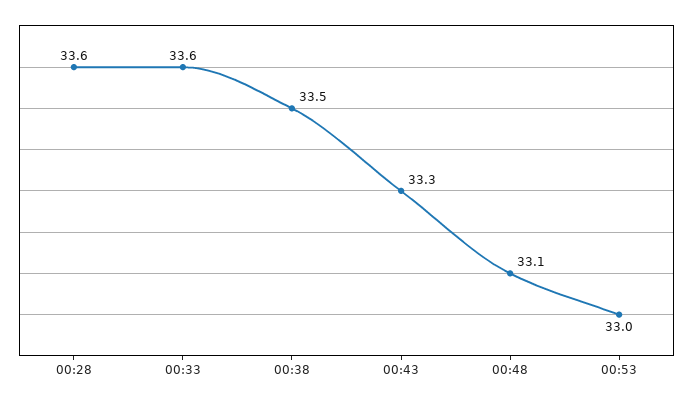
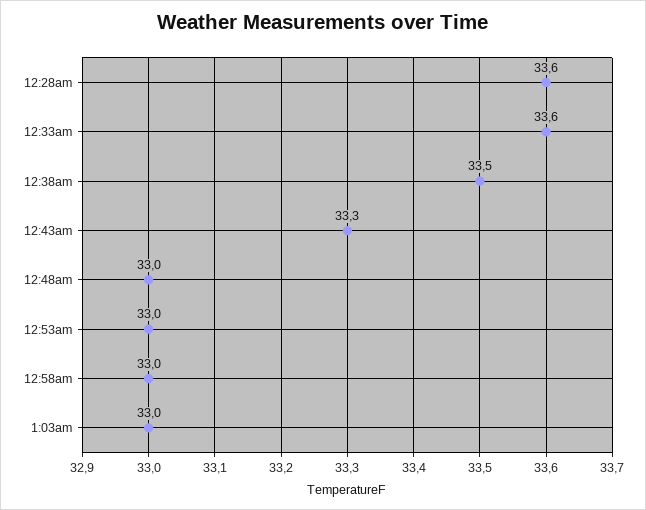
00:48: 33.1 -> 33
12:58am: none -> 33
1:03am: none -> 33

